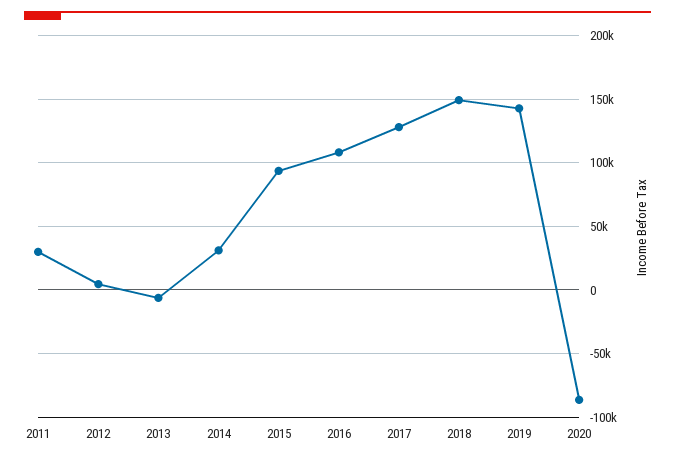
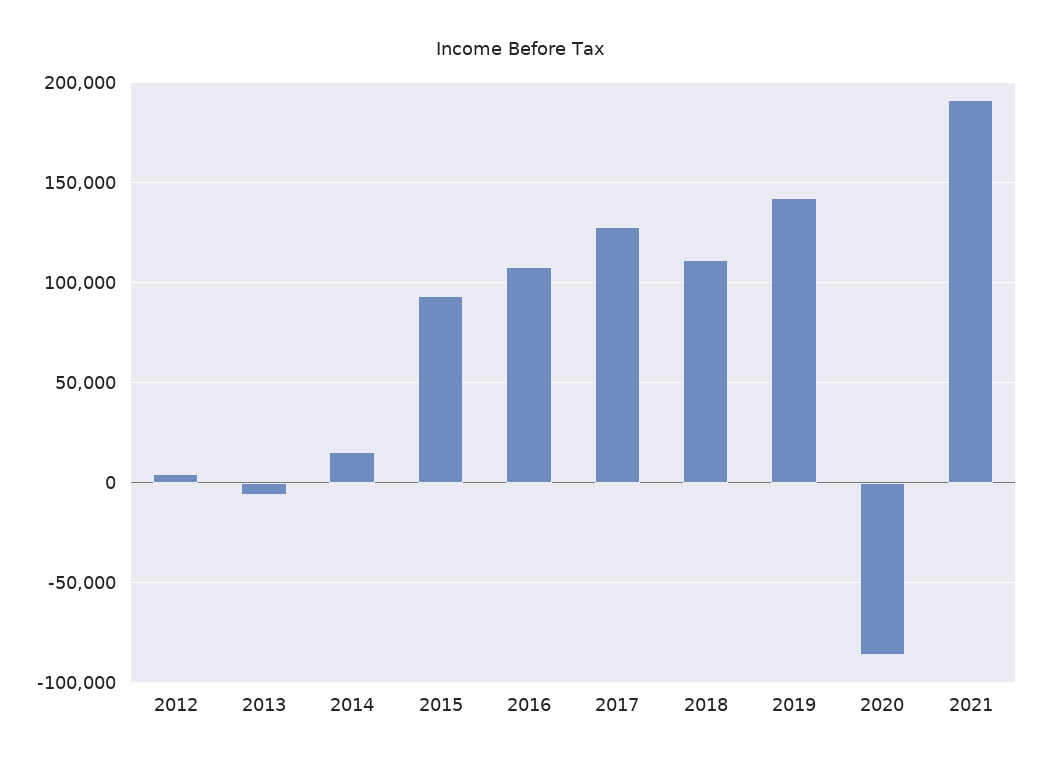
2011: 30000 -> none
2014: 30000 -> 15000
2018: 150000 -> 110000
2021: none -> 190000

